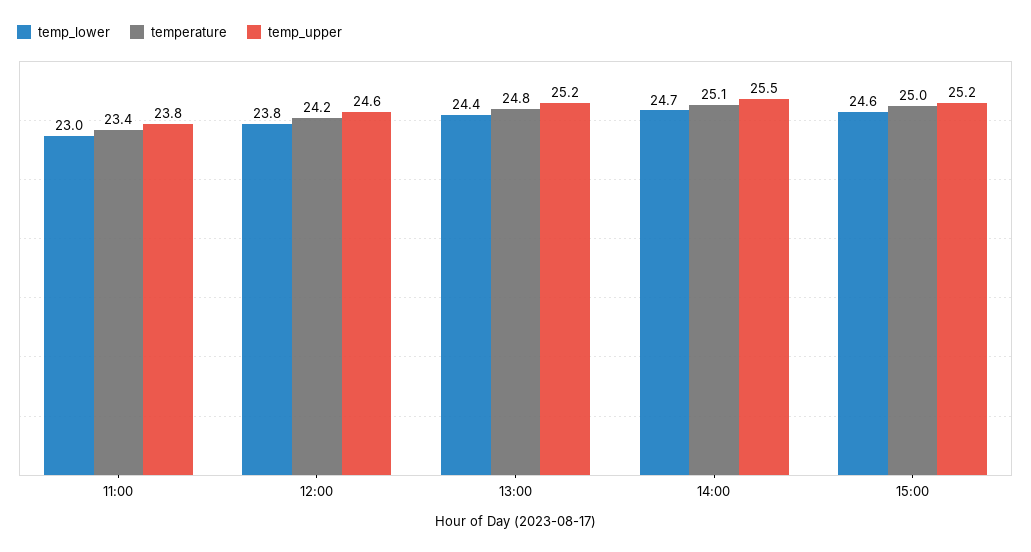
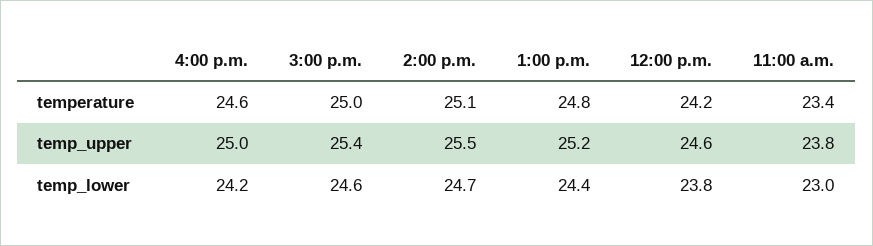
temp_upper, 15:00: 25.2 -> 25.4
temperature, 4:00 p.m.: none -> 24.6
temp_upper, 4:00 p.m.: none -> 25
temp_lower, 4:00 p.m.: none -> 24.2

